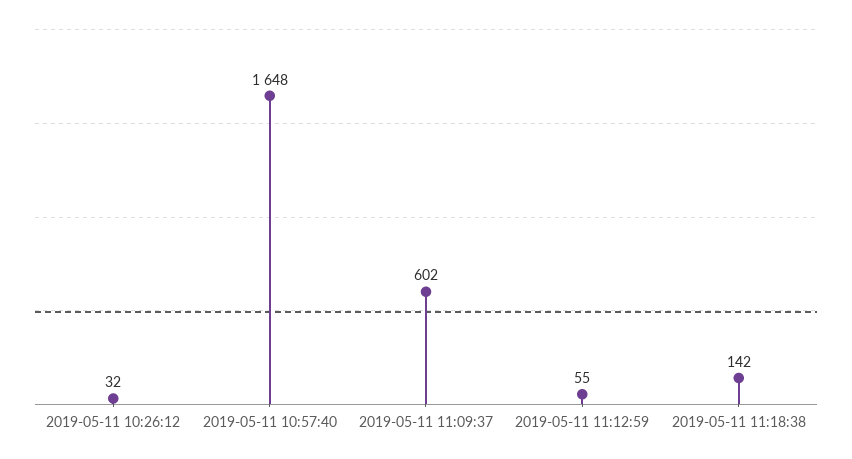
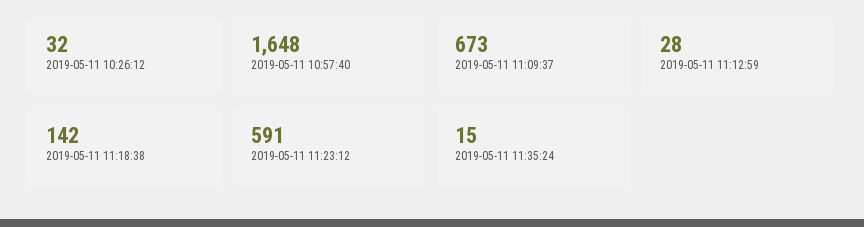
2019-05-11 11:09:37: 602 -> 673
2019-05-11 11:12:59: 55 -> 28
2019-05-11 11:23:12: none -> 591
2019-05-11 11:35:24: none -> 15

